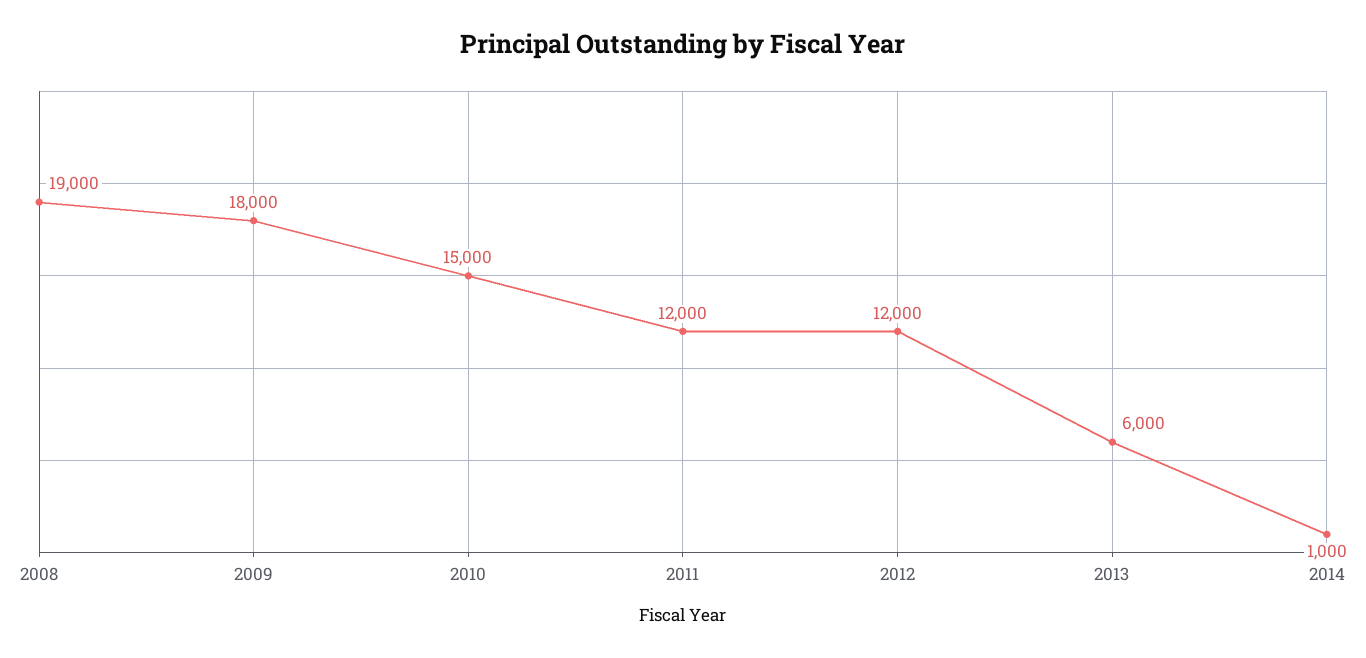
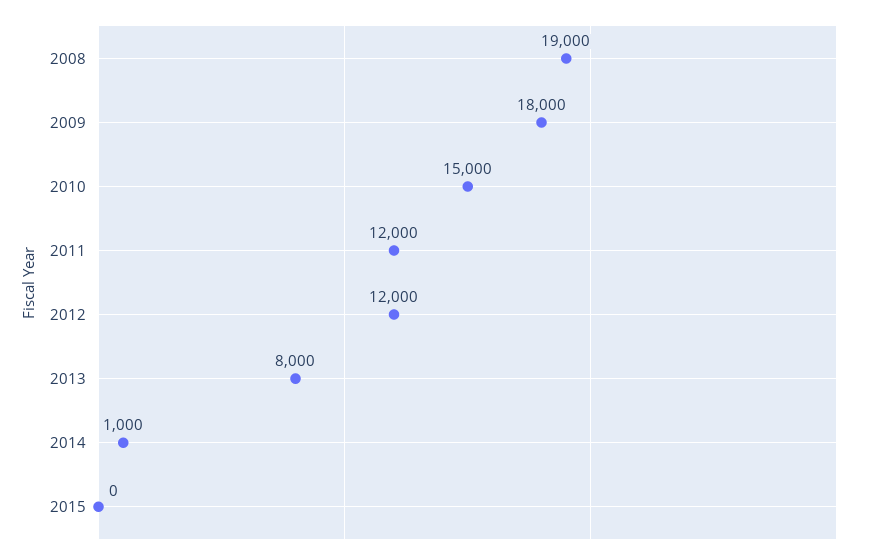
2013: 6000 -> 8000
2015: none -> 0

